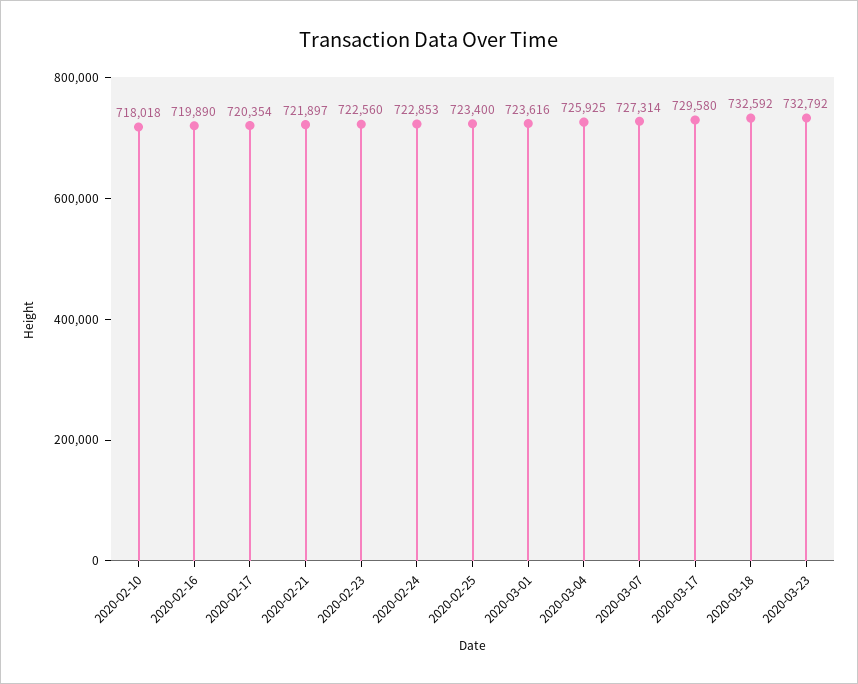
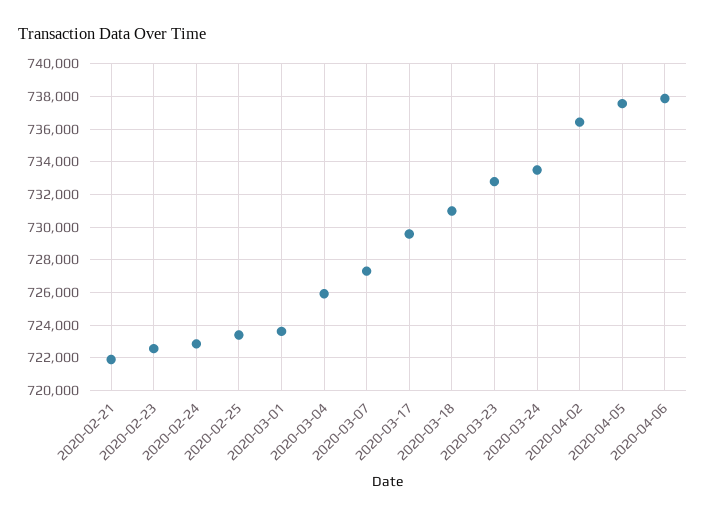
2020-02-10: 718018 -> none
2020-02-16: 719890 -> none
2020-02-17: 720354 -> none
2020-03-18: 732592 -> 731000
2020-03-24: none -> 733500
2020-04-02: none -> 736500
2020-04-05: none -> 737500
2020-04-06: none -> 738000

